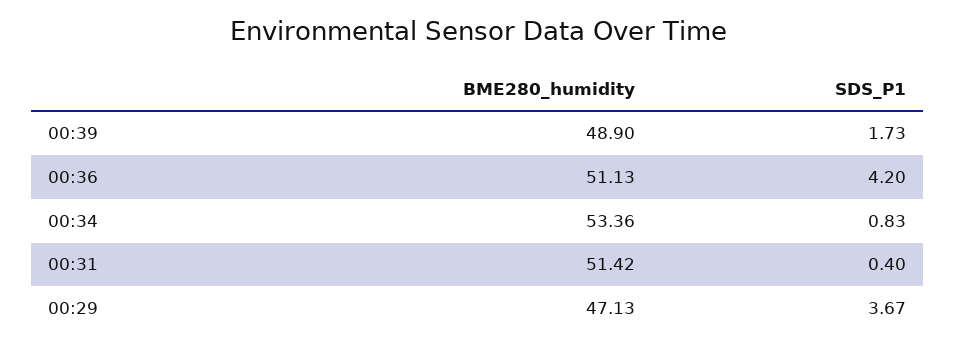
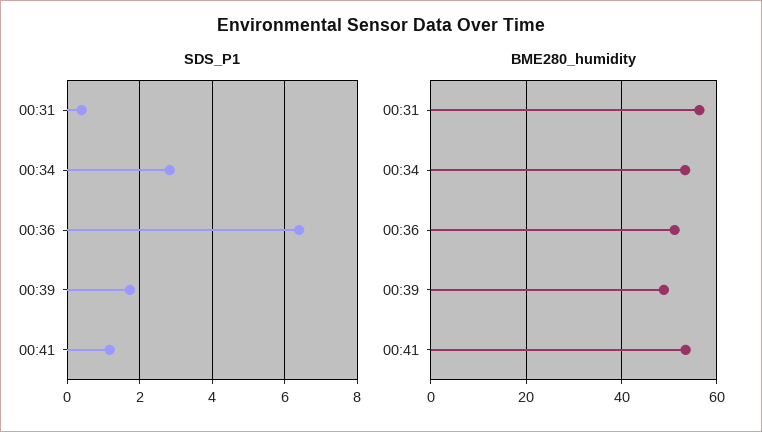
SDS_P1, 00:36: 4.2 -> 6.4
SDS_P1, 00:34: 0.83 -> 2.8
BME280_humidity, 00:31: 51.42 -> 56
BME280_humidity, 00:29: 47.13 -> none
SDS_P1, 00:29: 3.67 -> none
SDS_P1, 00:41: none -> 1.2
BME280_humidity, 00:41: none -> 54

